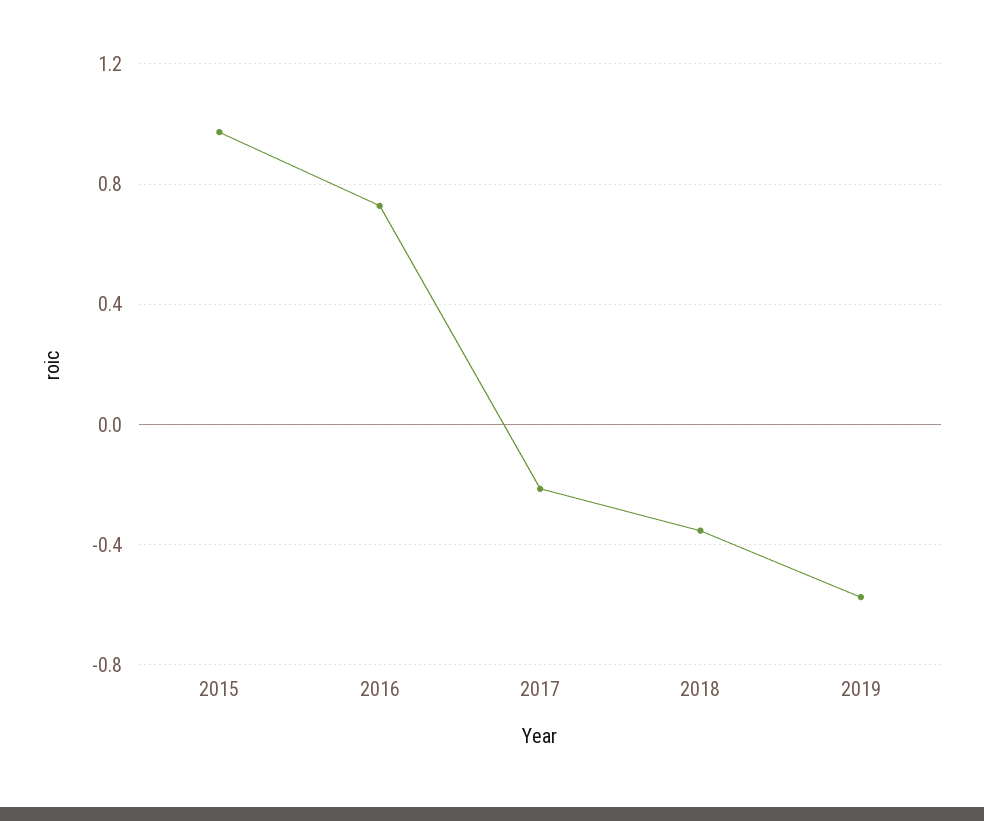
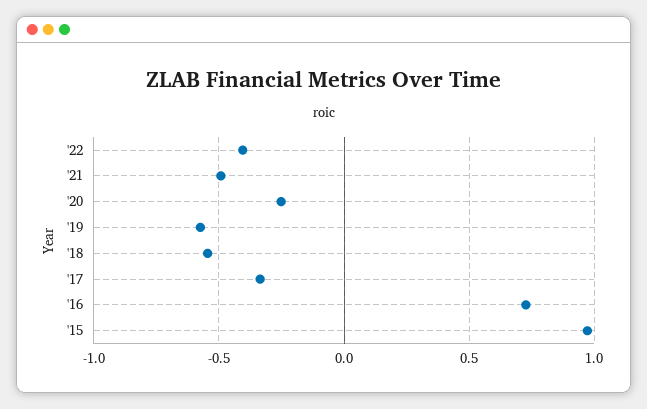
2017: -0.2 -> -0.35
2018: -0.35 -> -0.55
'22: none -> -0.4
'21: none -> -0.5
'20: none -> -0.25

